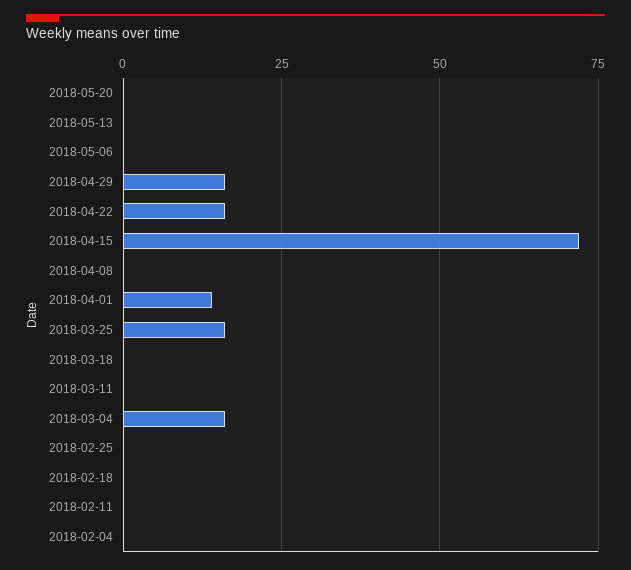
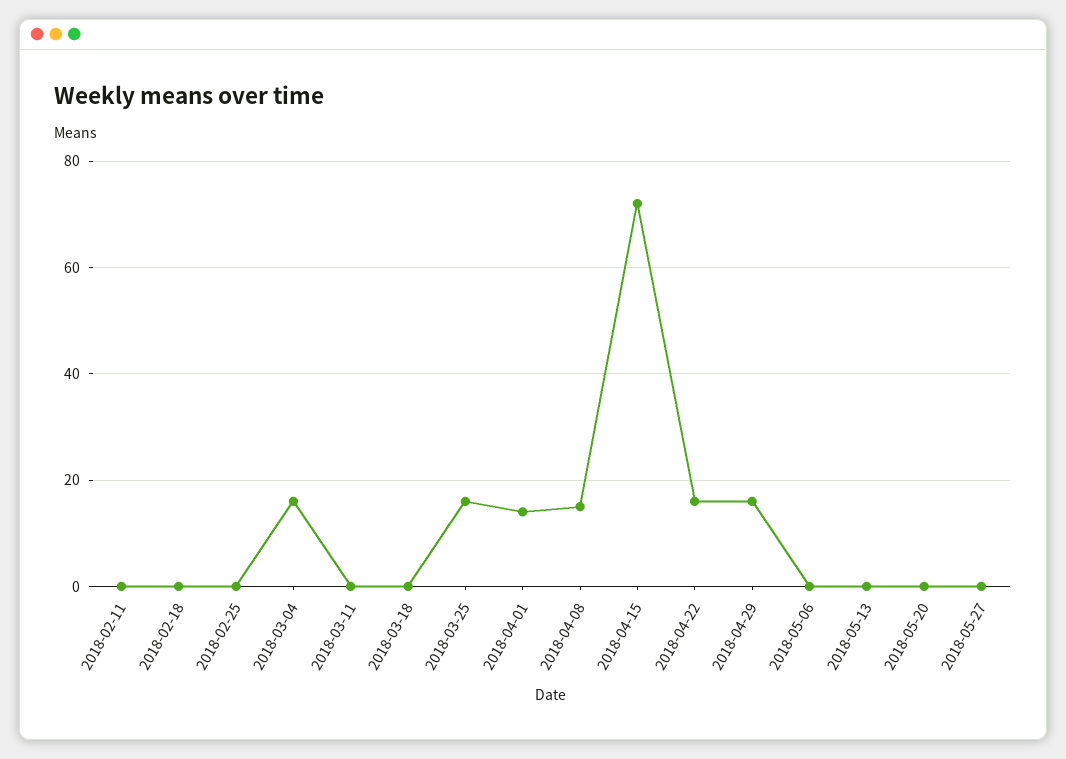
2018-04-08: 0 -> 15
2018-02-04: 0 -> none
2018-05-27: none -> 0

